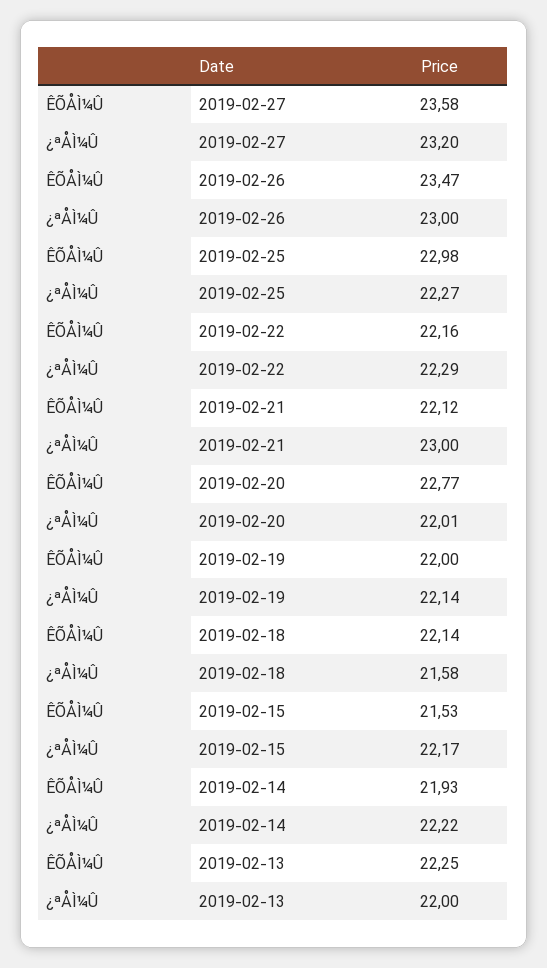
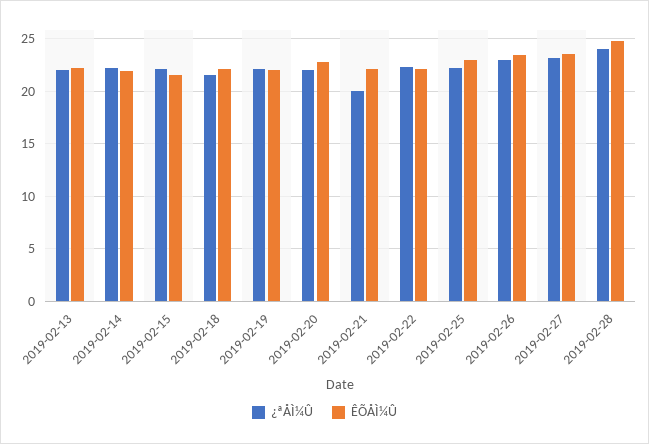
¿ªÅÌ¼Û, 2019-02-21: 23 -> 20
¿ªÅÌ¼Û, 2019-02-28: none -> 24
ÊÕÅÌ¼Û, 2019-02-28: none -> 25

